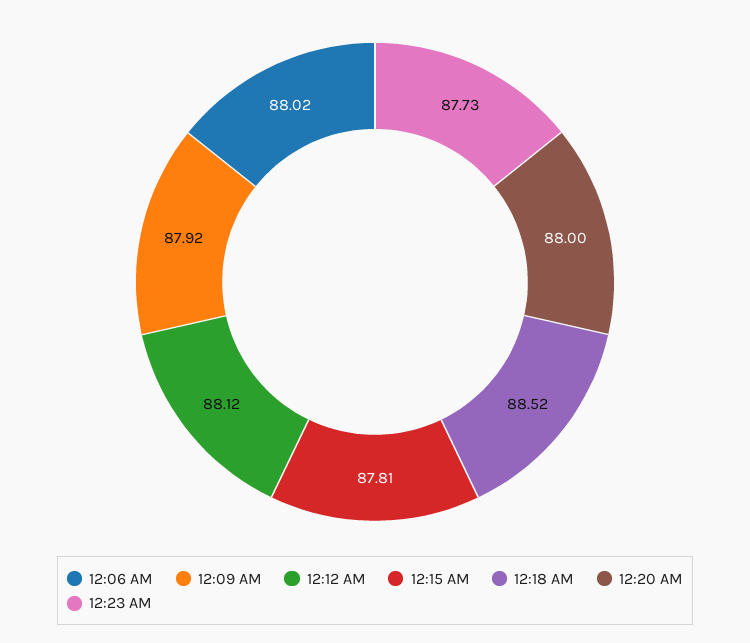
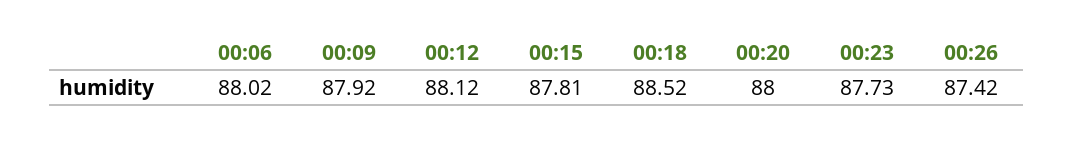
00:26: none -> 87.42

